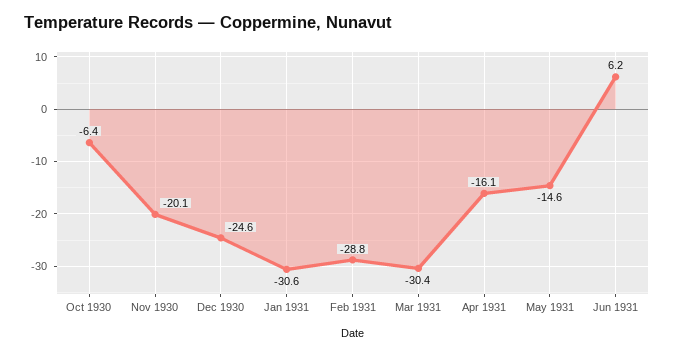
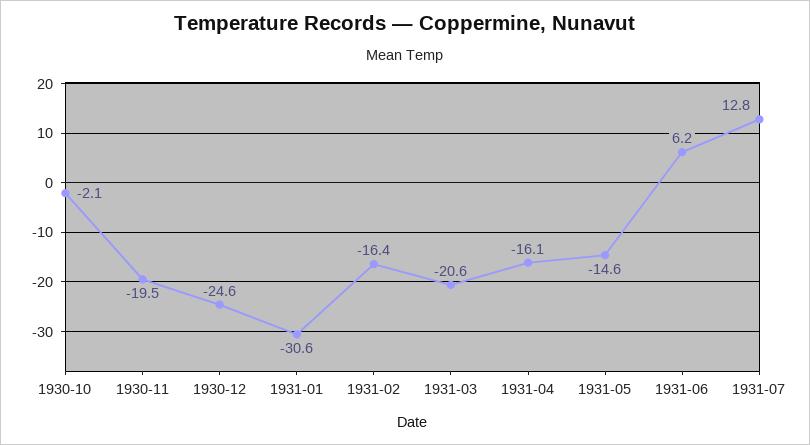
Oct 1930: -6.4 -> -2.1
Nov 1930: -20.1 -> -19.5
Feb 1931: -28.8 -> -16.4
Mar 1931: -30.4 -> -20.6
1931-07: none -> 12.8

